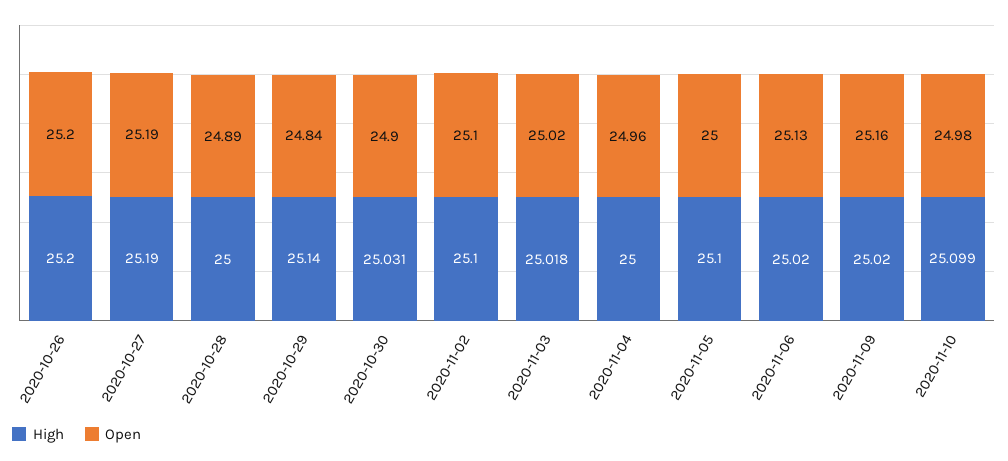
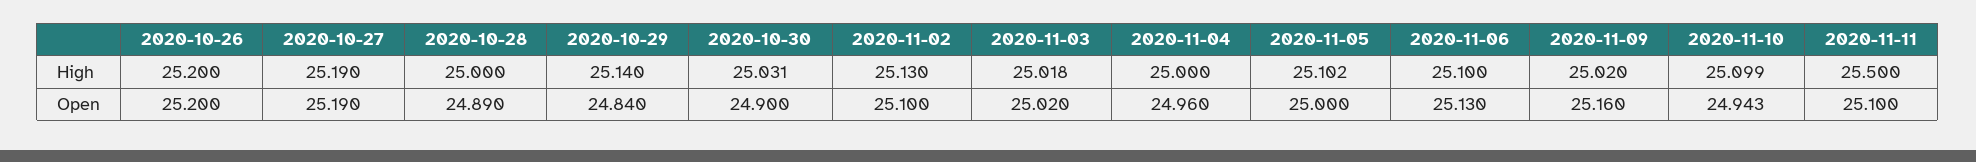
High, 2020-11-02: 25.1 -> 25.13
High, 2020-11-05: 25.1 -> 25.102
High, 2020-11-06: 25.02 -> 25.1
Open, 2020-11-10: 24.98 -> 24.943
High, 2020-11-11: none -> 25.5
Open, 2020-11-11: none -> 25.1

